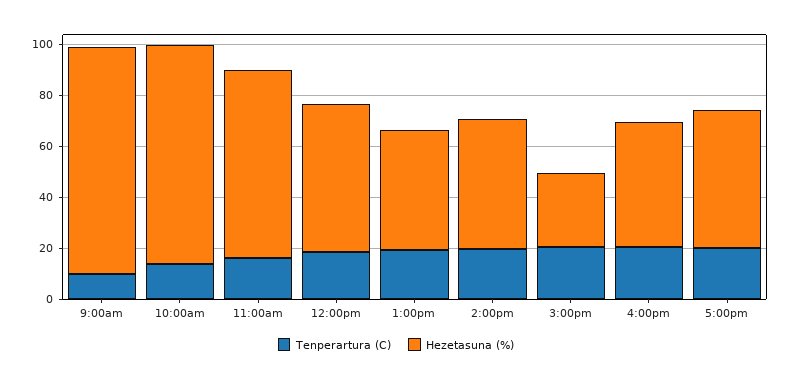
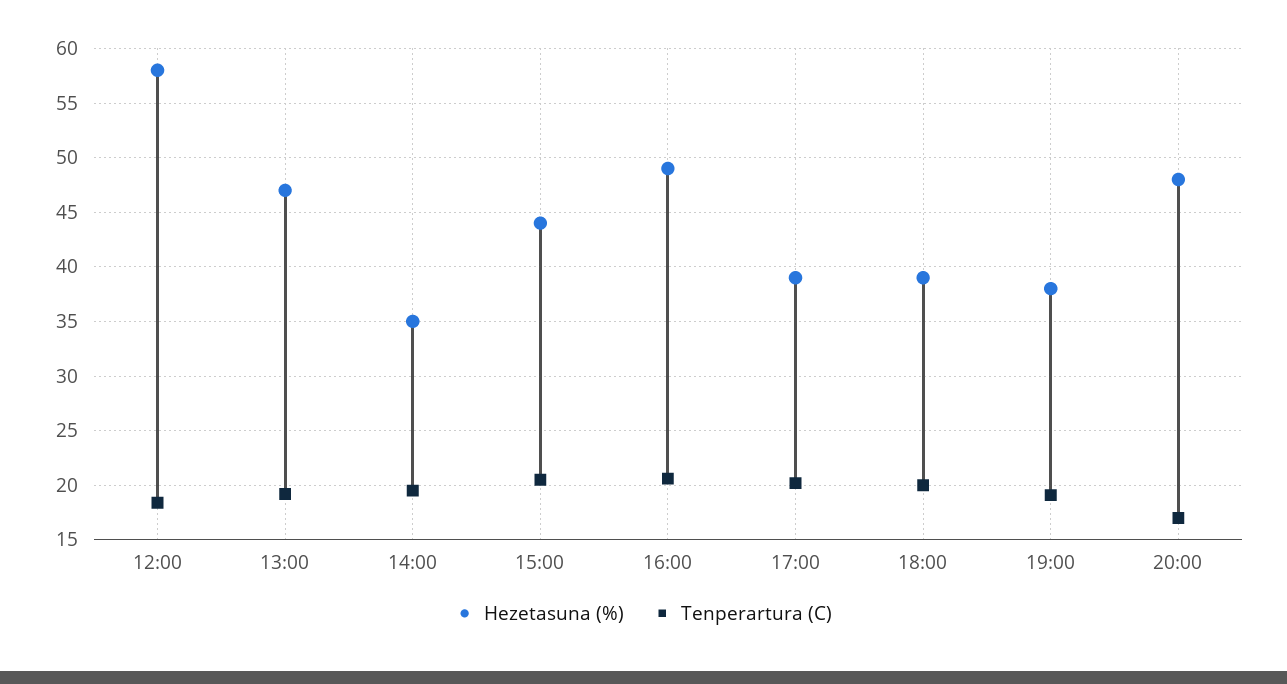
Tenperartura (C), 9:00am: 10 -> none
Hezetasuna (%), 9:00am: 90 -> none
Tenperartura (C), 10:00am: 15 -> none
Hezetasuna (%), 10:00am: 85 -> none
Tenperartura (C), 11:00am: 15 -> none
Hezetasuna (%), 11:00am: 75 -> none
Hezetasuna (%), 2:00pm: 50 -> 35
Hezetasuna (%), 3:00pm: 30 -> 44
Hezetasuna (%), 5:00pm: 55 -> 39
Hezetasuna (%), 18:00: none -> 39
Tenperartura (C), 18:00: none -> 20
Hezetasuna (%), 19:00: none -> 38
Tenperartura (C), 19:00: none -> 19
Hezetasuna (%), 20:00: none -> 48
Tenperartura (C), 20:00: none -> 17

